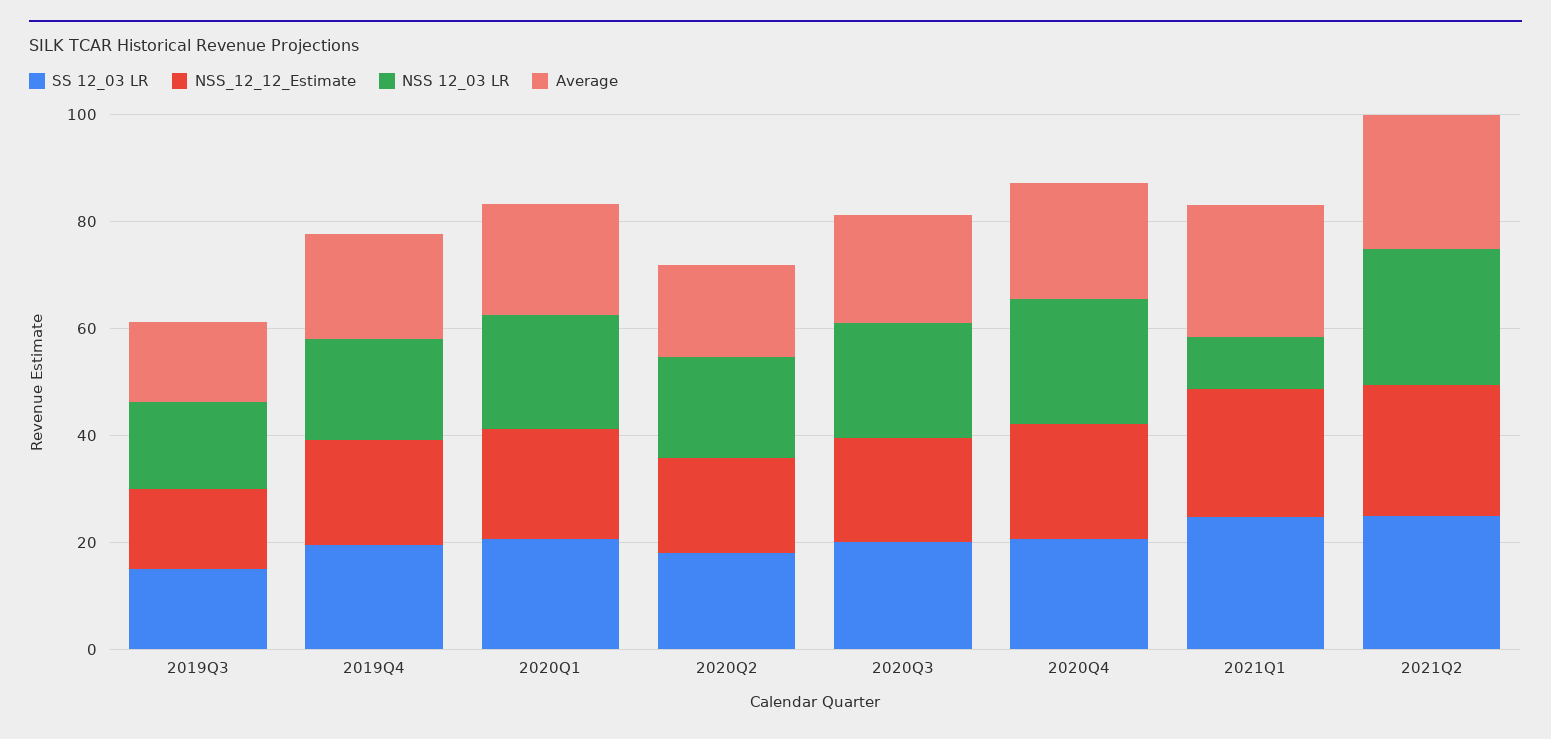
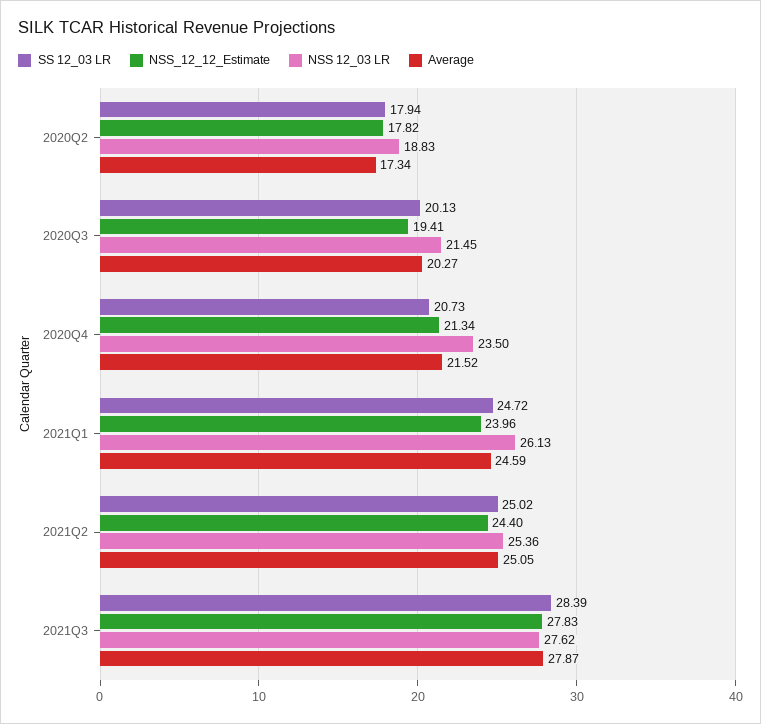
SS 12_03 LR, 2019Q3: 15 -> none
NSS_12_12_Estimate, 2019Q3: 15 -> none
NSS 12_03 LR, 2019Q3: 15 -> none
Average, 2019Q3: 15 -> none
SS 12_03 LR, 2019Q4: 20 -> none
NSS_12_12_Estimate, 2019Q4: 20 -> none
NSS 12_03 LR, 2019Q4: 20 -> none
Average, 2019Q4: 20 -> none
SS 12_03 LR, 2020Q1: 20 -> none
NSS_12_12_Estimate, 2020Q1: 20 -> none
NSS 12_03 LR, 2020Q1: 20 -> none
Average, 2020Q1: 20 -> none
NSS 12_03 LR, 2021Q1: 10 -> 26.13
SS 12_03 LR, 2021Q3: none -> 28.39
NSS_12_12_Estimate, 2021Q3: none -> 27.83
NSS 12_03 LR, 2021Q3: none -> 27.62
Average, 2021Q3: none -> 27.87

